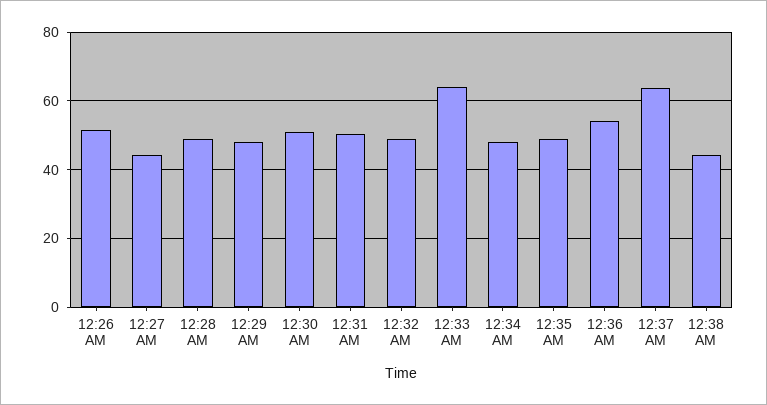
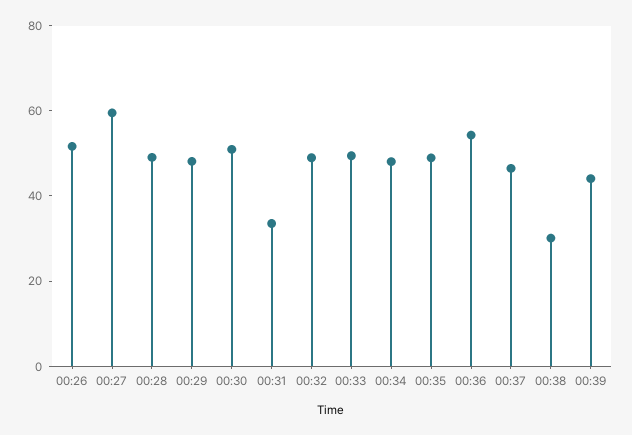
12:27 AM: 44 -> 60
12:31 AM: 50 -> 35
12:33 AM: 64 -> 50
12:37 AM: 64 -> 45
12:38 AM: 44 -> 30
00:39: none -> 45

